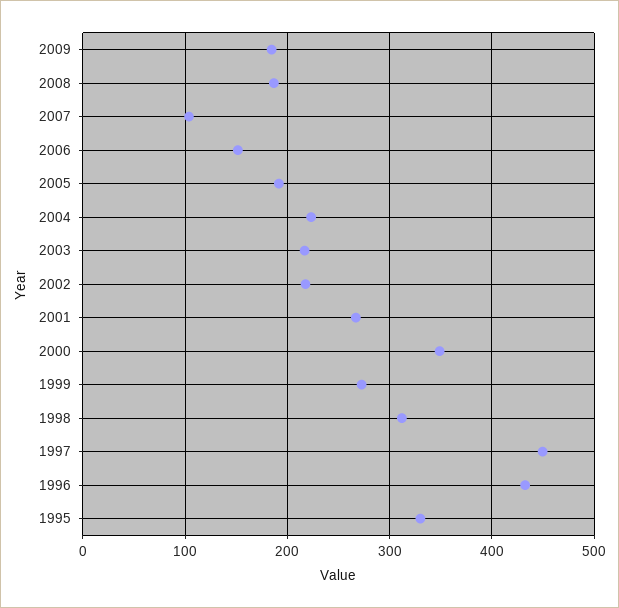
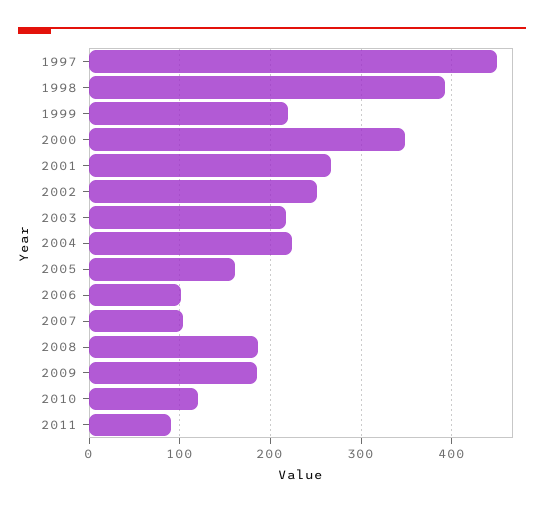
2006: 150 -> 100
2005: 190 -> 160
2002: 220 -> 250
1999: 270 -> 220
1998: 310 -> 390
1996: 430 -> none
1995: 330 -> none
2010: none -> 120
2011: none -> 90

